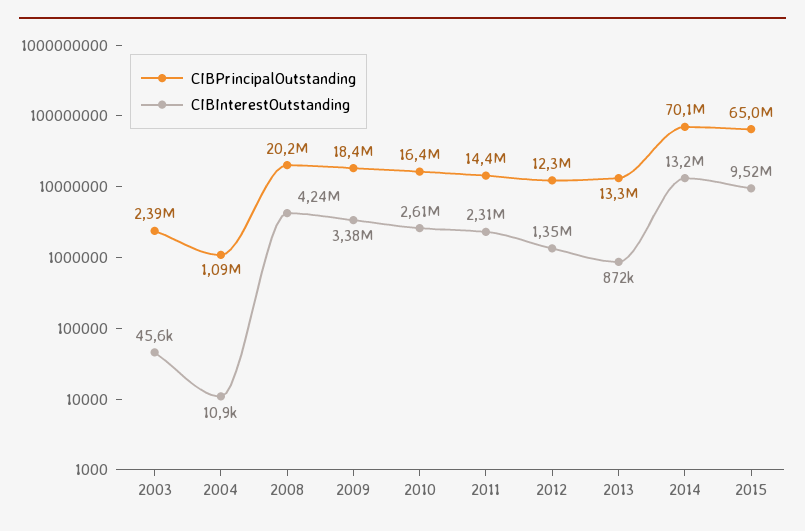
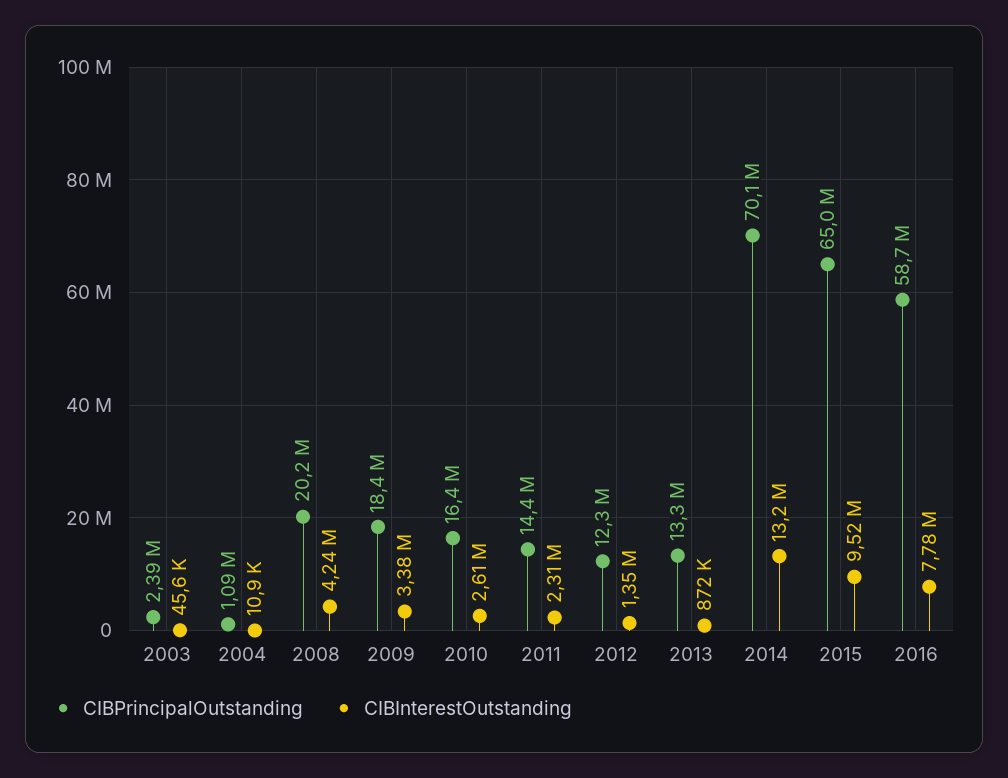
CIBPrincipalOutstanding, 2016: none -> 58700000
CIBInterestOutstanding, 2016: none -> 7780000

